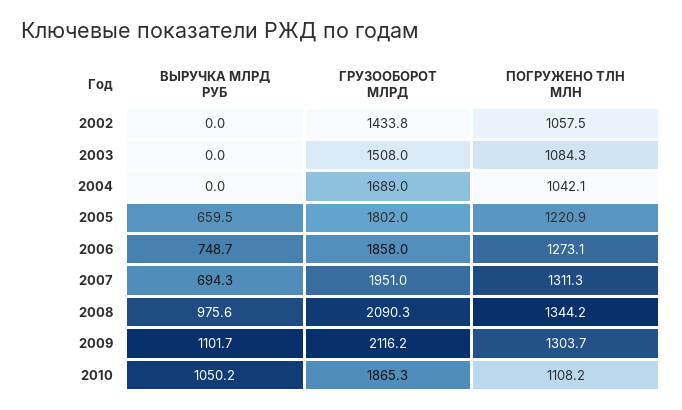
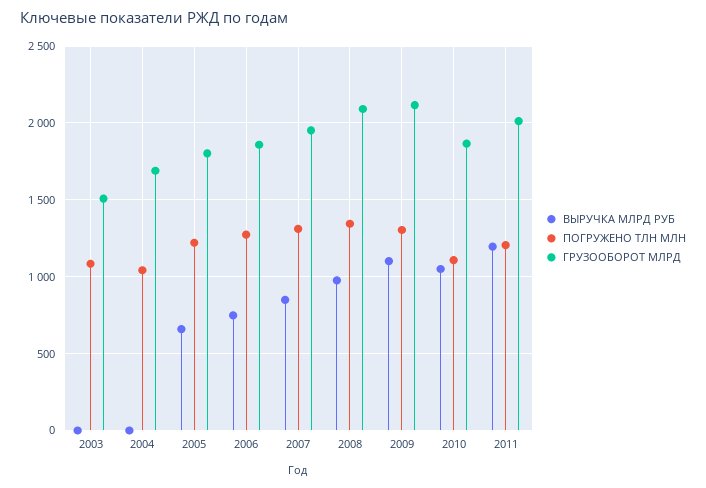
ВЫРУЧКА МЛРД РУБ, 2002: 0 -> none
ГРУЗООБОРОТ МЛРД, 2002: 1433.8 -> none
ПОГРУЖЕНО ТЛН МЛН, 2002: 1057.5 -> none
ВЫРУЧКА МЛРД РУБ, 2007: 694.3 -> 850
ВЫРУЧКА МЛРД РУБ, 2011: none -> 1200
ПОГРУЖЕНО ТЛН МЛН, 2011: none -> 1200
ГРУЗООБОРОТ МЛРД, 2011: none -> 2000

